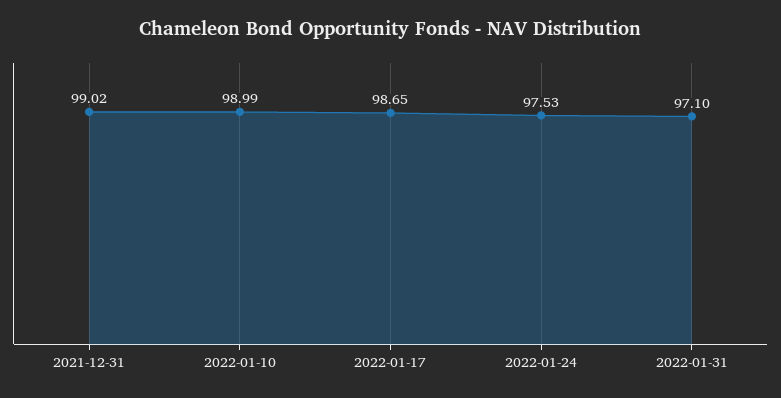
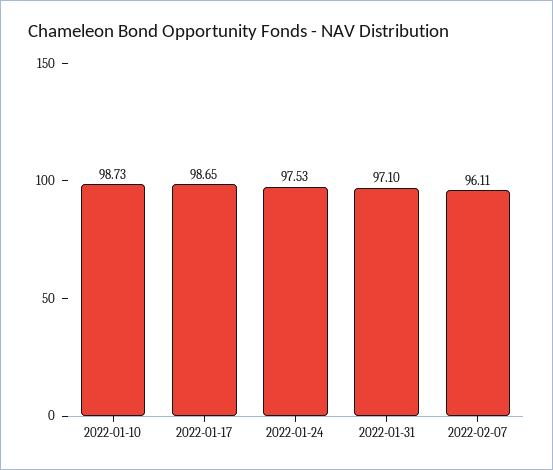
2021-12-31: 99.02 -> none
2022-01-10: 98.99 -> 98.73
2022-02-07: none -> 96.11

